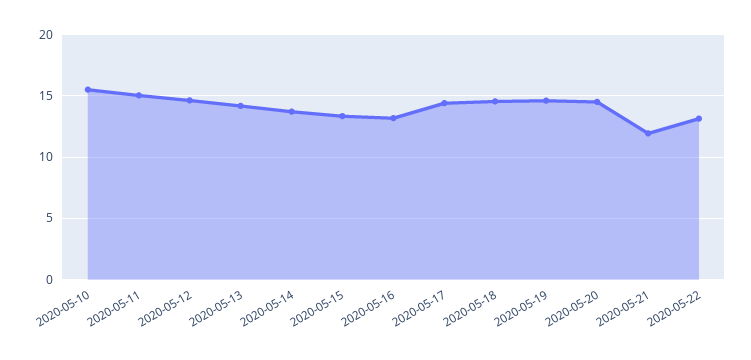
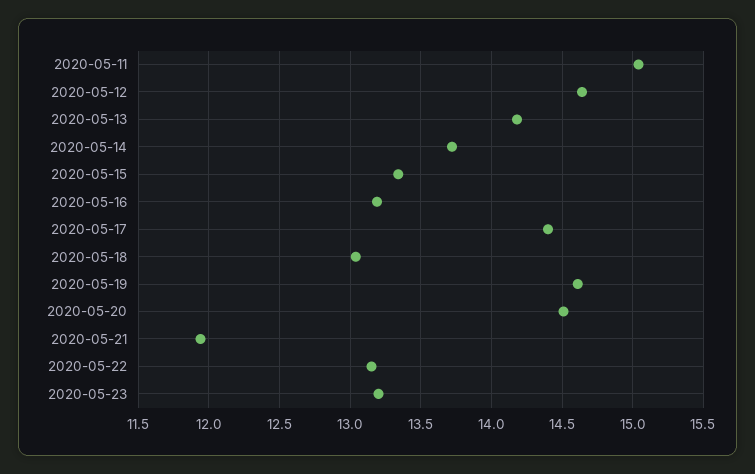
2020-05-10: 15.5 -> none
2020-05-18: 14.5 -> 13.05
2020-05-23: none -> 13.2

